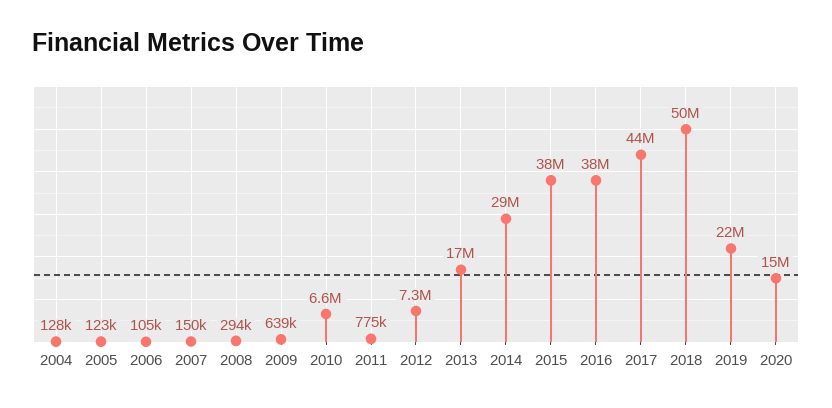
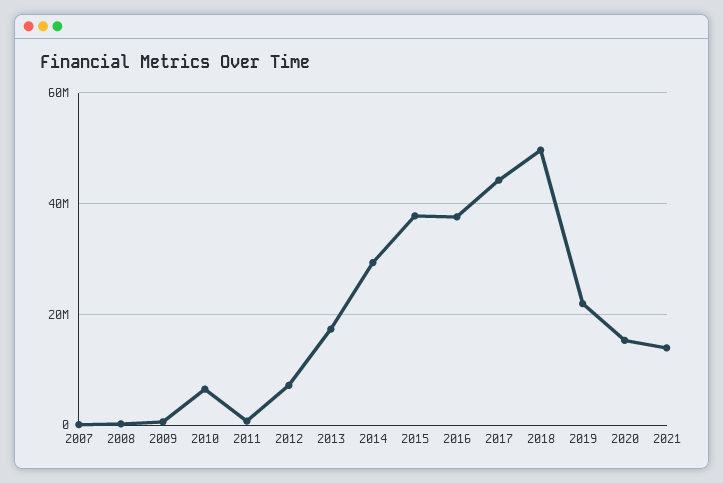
2004: 128000 -> none
2005: 123000 -> none
2006: 105000 -> none
2021: none -> 14000000

